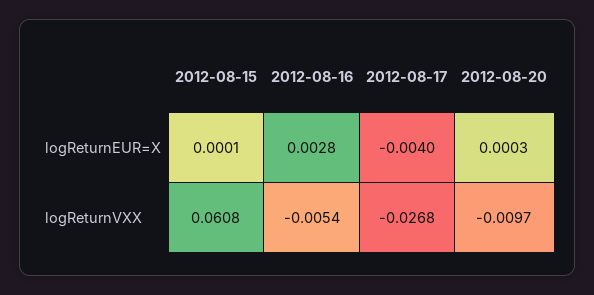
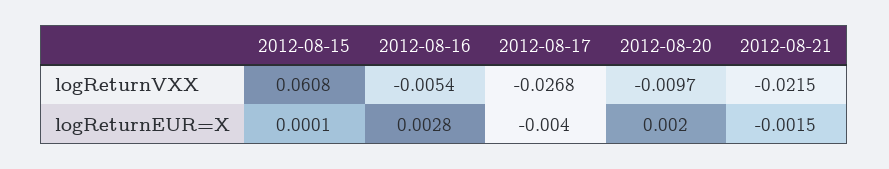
2012-08-20, logReturnEUR=X: 0.0003 -> 0.002
2012-08-21, logReturnVXX: none -> -0.0215
2012-08-21, logReturnEUR=X: none -> -0.0015

